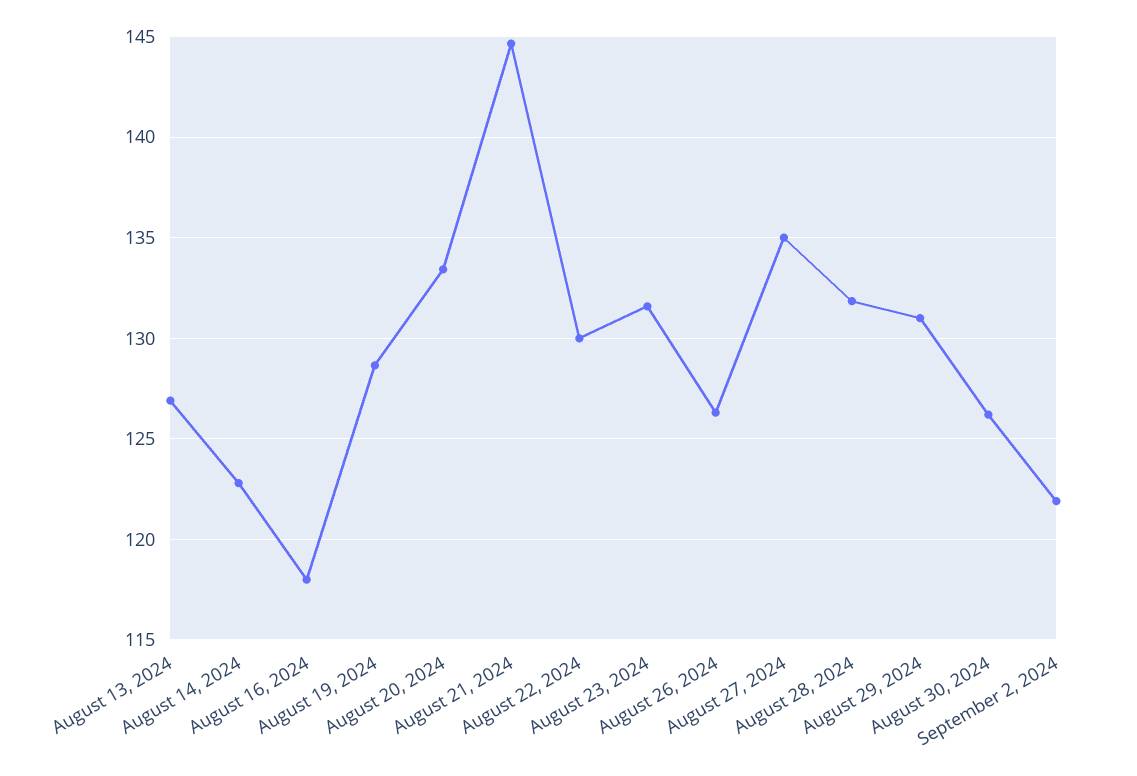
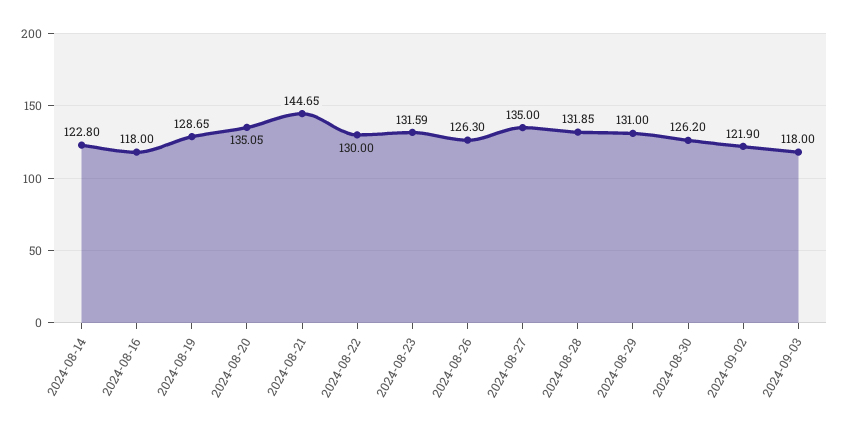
August 13, 2024: 127 -> none
August 20, 2024: 133.5 -> 135.05
2024-09-03: none -> 118

